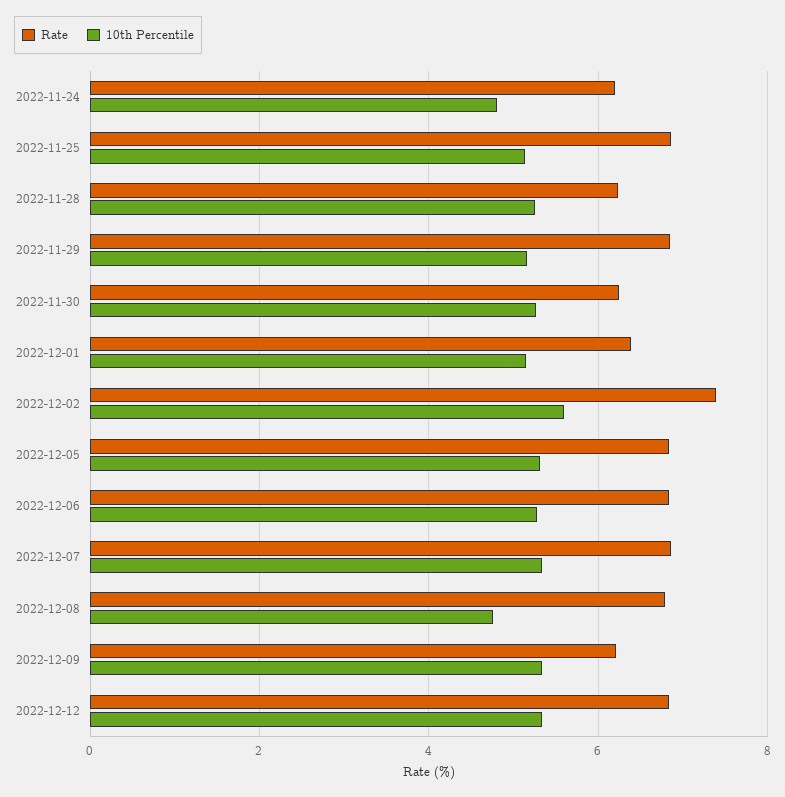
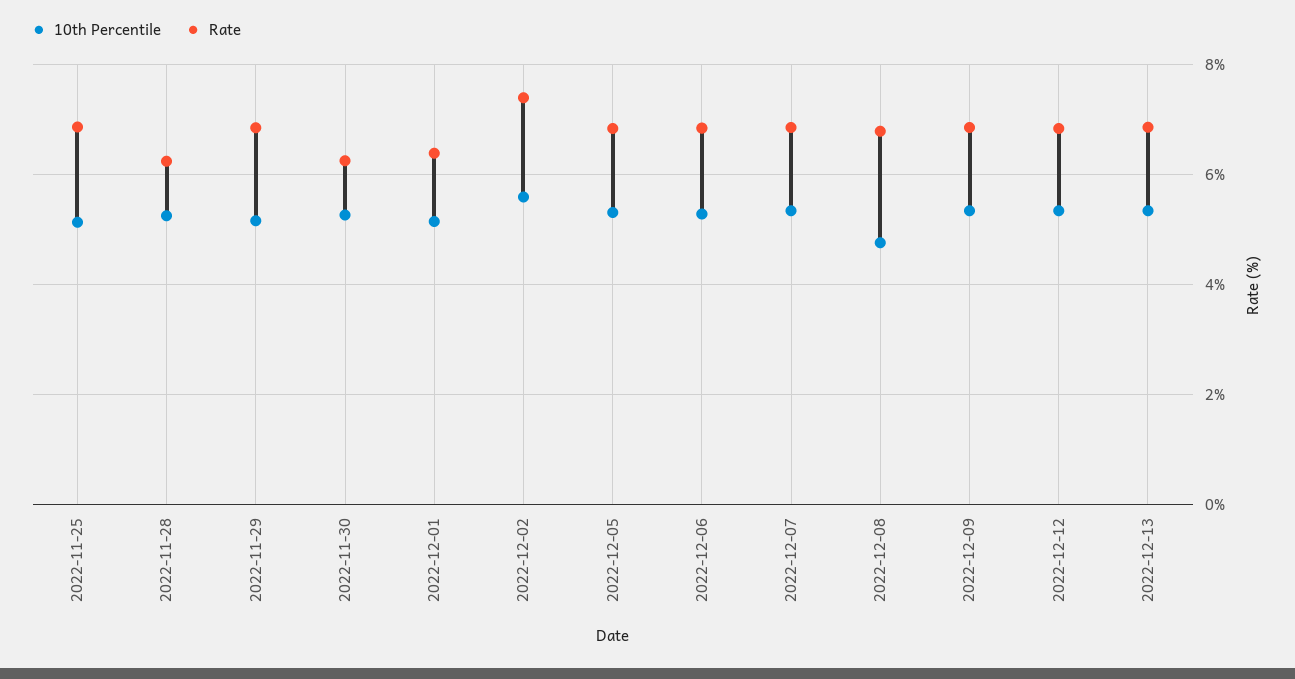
Rate, 2022-11-24: 6.2 -> none
10th Percentile, 2022-11-24: 4.8 -> none
Rate, 2022-12-09: 6.2 -> 6.8
10th Percentile, 2022-12-13: none -> 5.4
Rate, 2022-12-13: none -> 6.8

